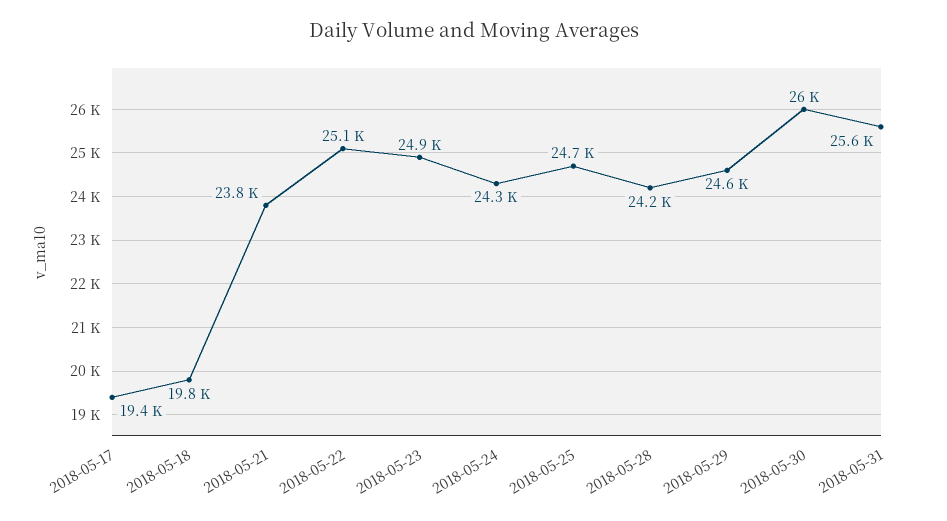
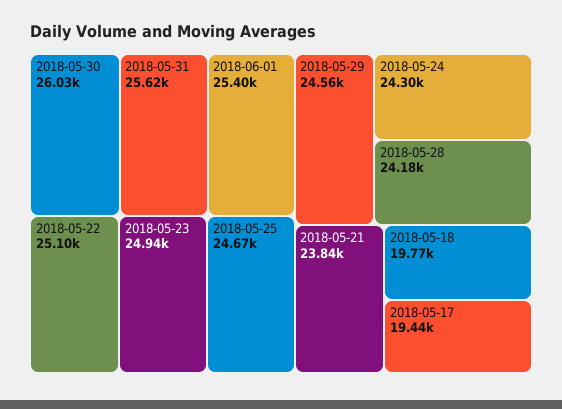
2018-06-01: none -> 25400

